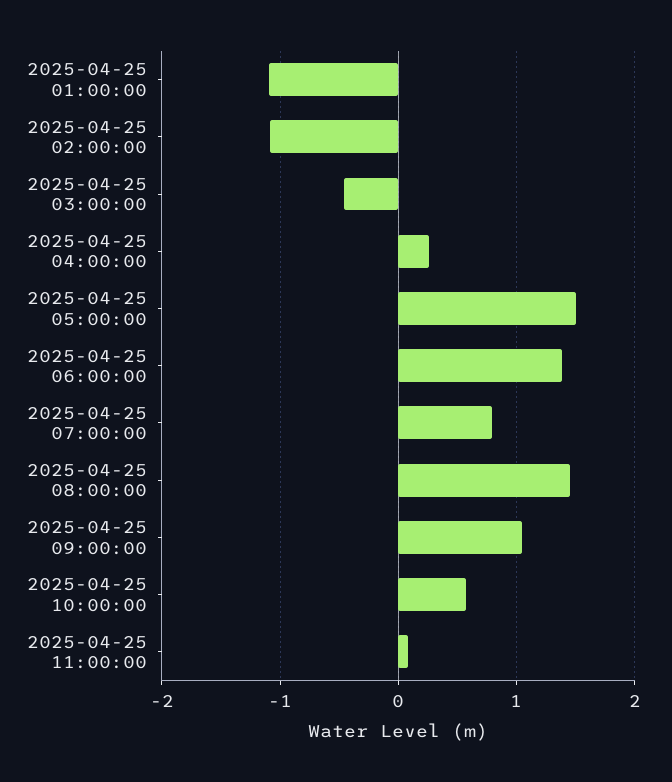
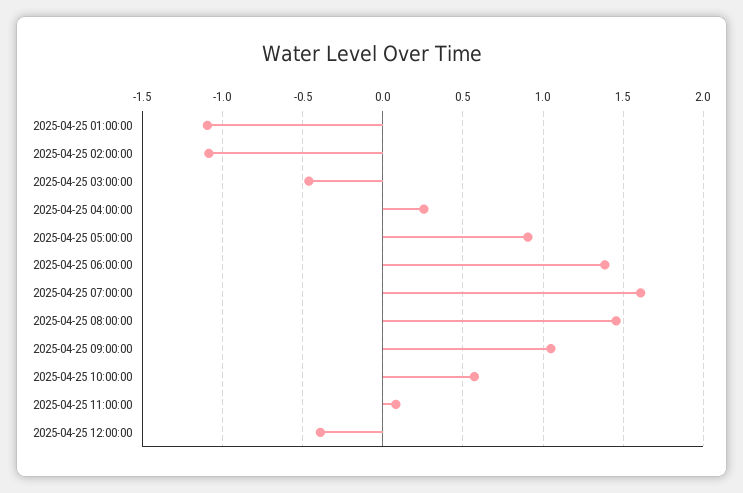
2025-04-25 05:00:00: 1.5 -> 0.9
2025-04-25 07:00:00: 0.8 -> 1.6
2025-04-25 12:00:00: none -> -0.4

